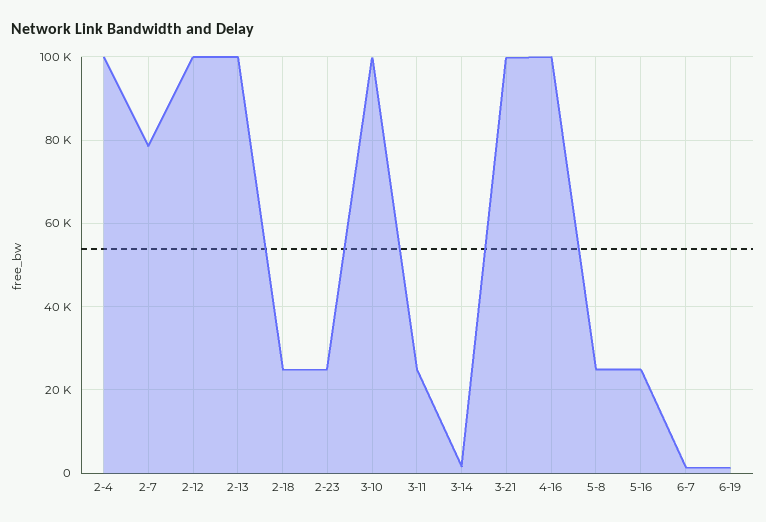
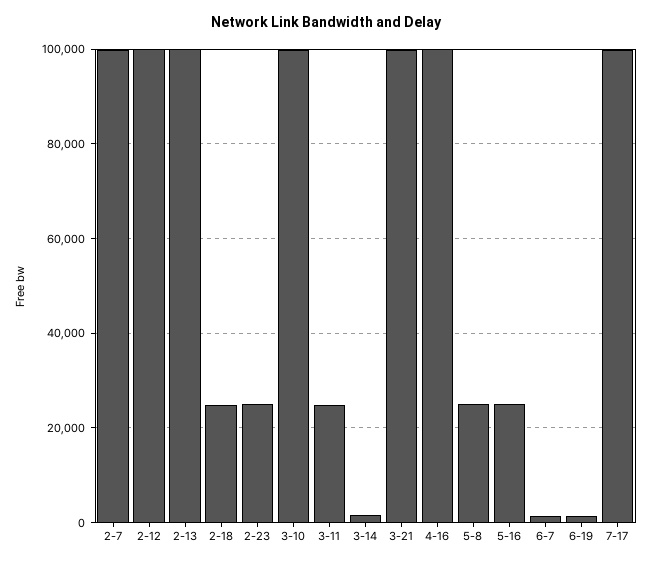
2-4: 100000 -> none
2-7: 78000 -> 100000
7-17: none -> 100000

